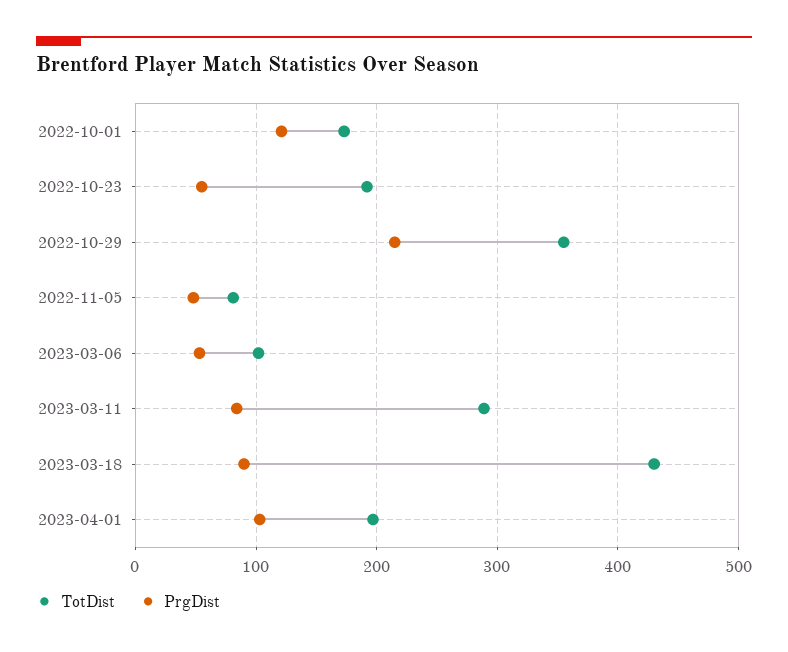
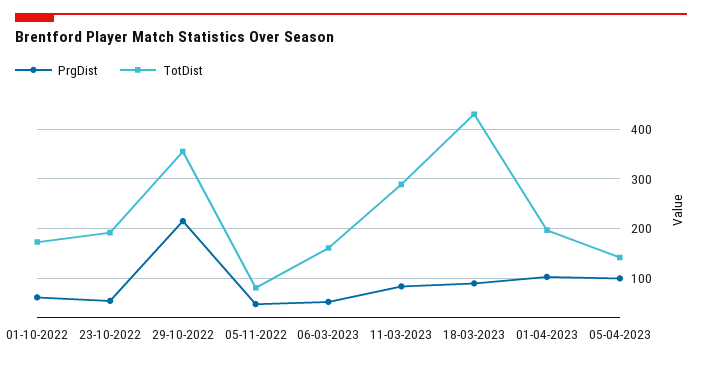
PrgDist, 2022-10-01: 120 -> 60
TotDist, 2023-03-06: 100 -> 160
PrgDist, 05-04-2023: none -> 100
TotDist, 05-04-2023: none -> 140

